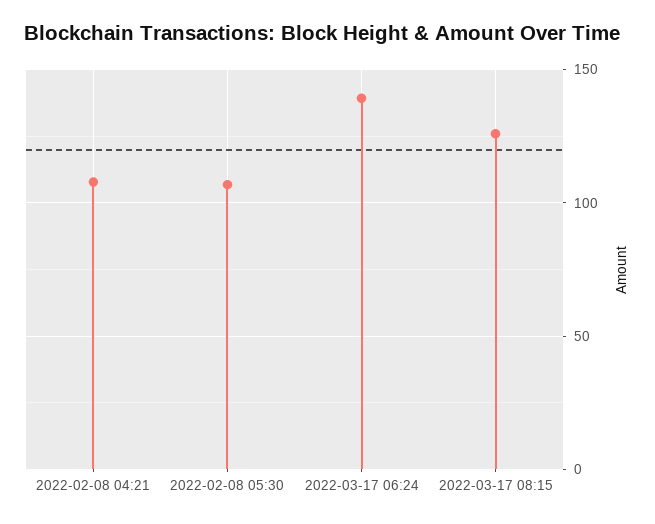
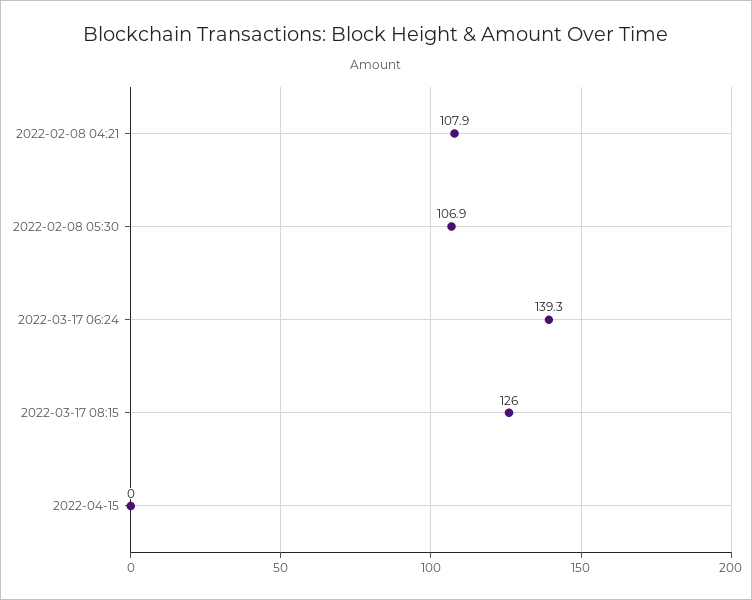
2022-04-15: none -> 0

